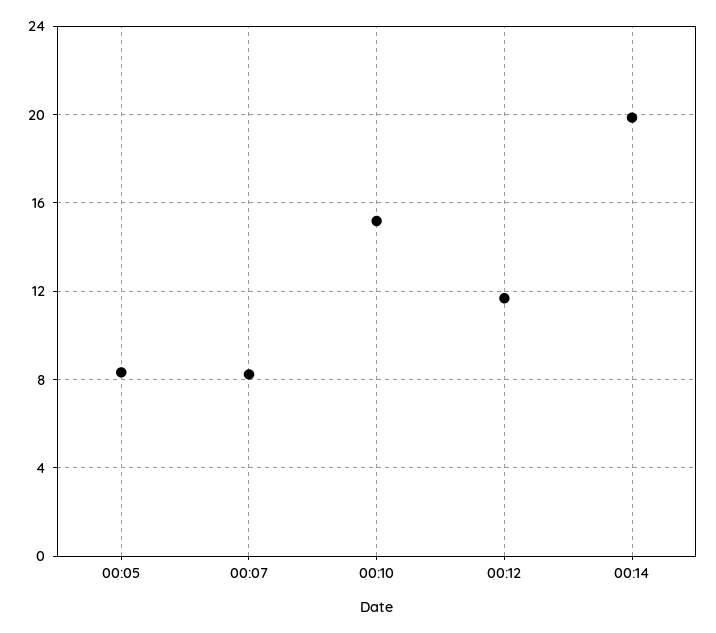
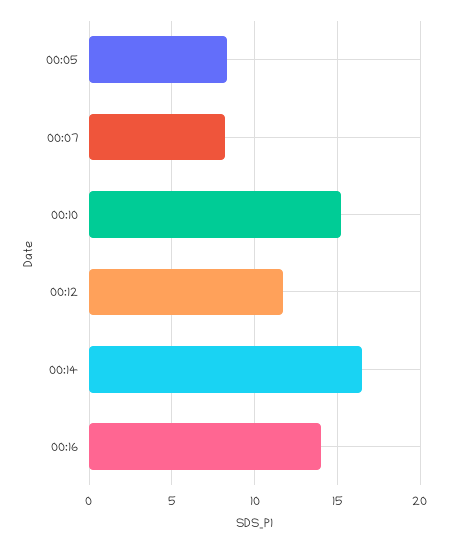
00:14: 20 -> 16.5
00:16: none -> 14

